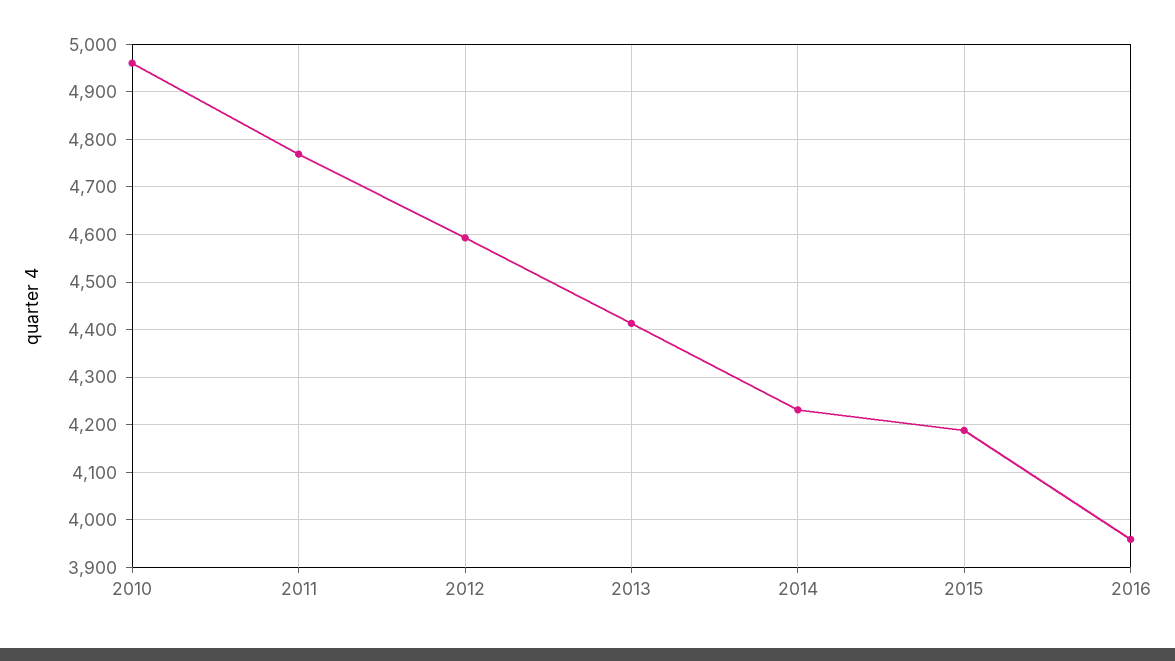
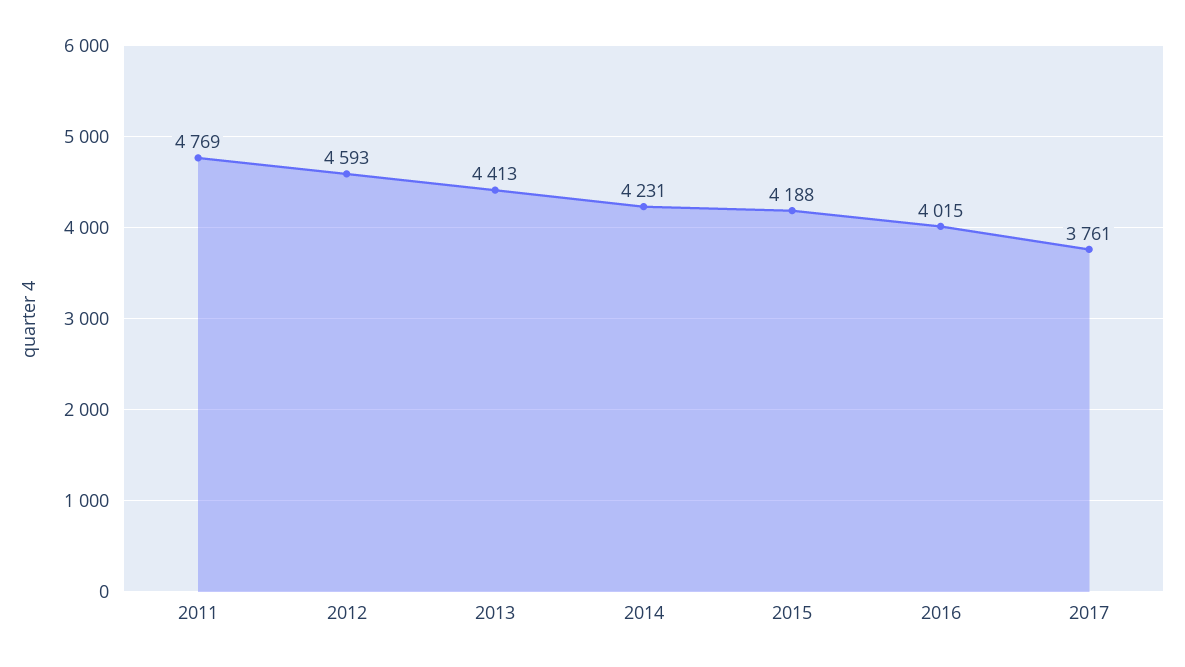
2010: 4960 -> none
2016: 3960 -> 4015
2017: none -> 3761

